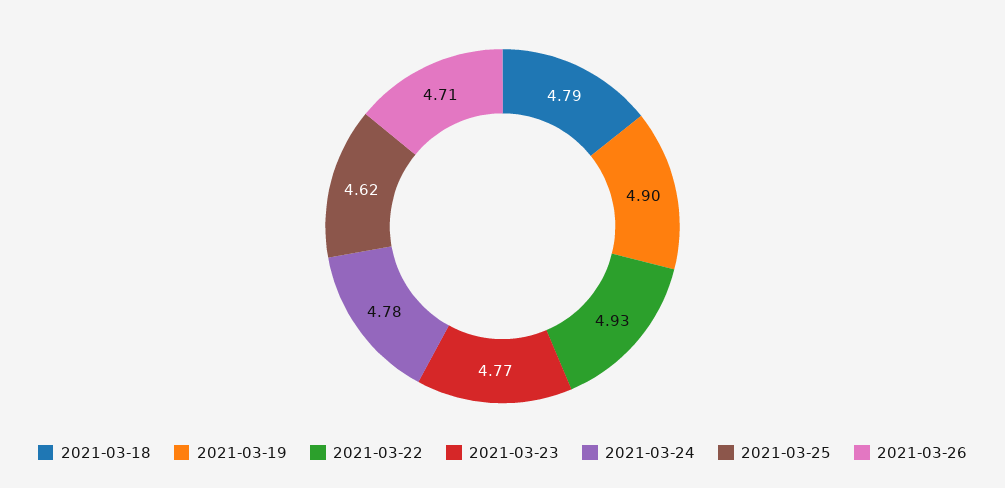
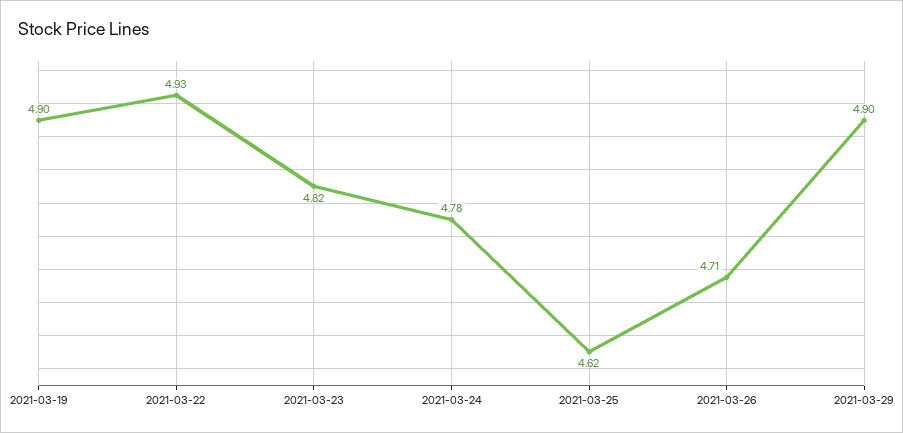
2021-03-18: 4.79 -> none
2021-03-23: 4.77 -> 4.82
2021-03-29: none -> 4.9

